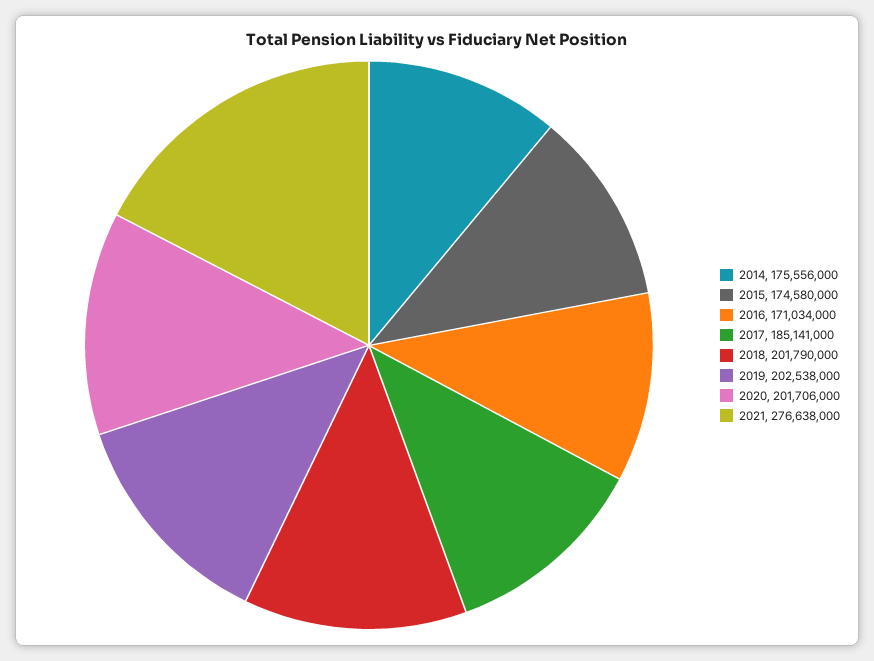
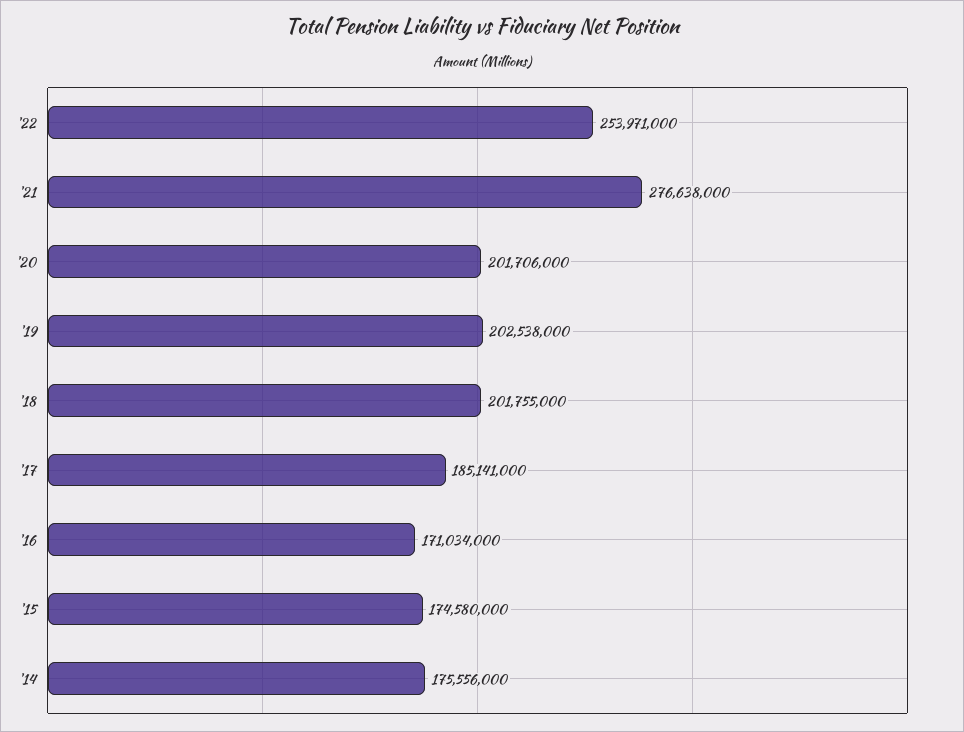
2018: 201790000 -> 201755000
'22: none -> 253971000

